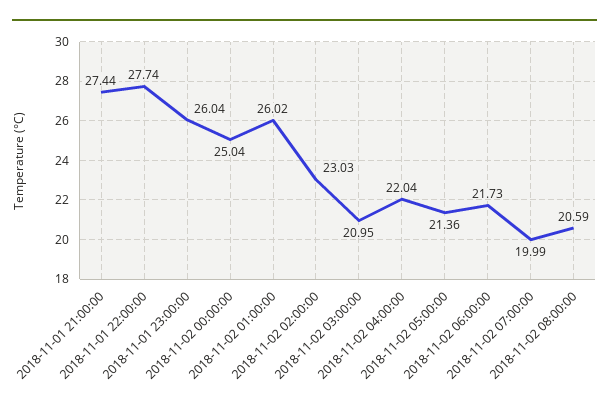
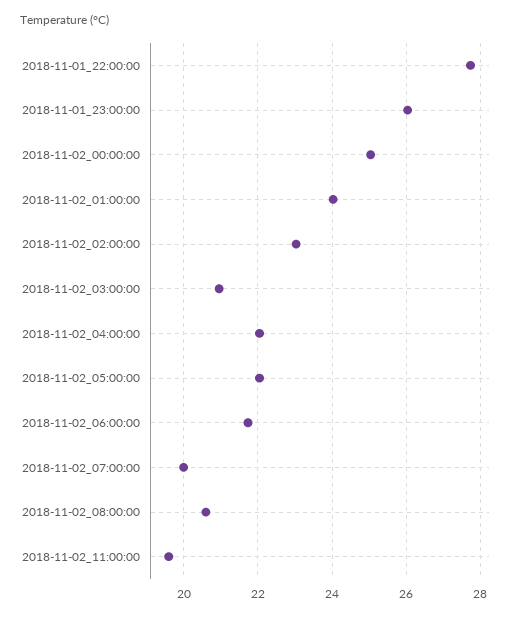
2018-11-01 21:00:00: 27.44 -> none
2018-11-02 01:00:00: 26.02 -> 24
2018-11-02 05:00:00: 21.36 -> 22
2018-11-02_11:00:00: none -> 19.6

